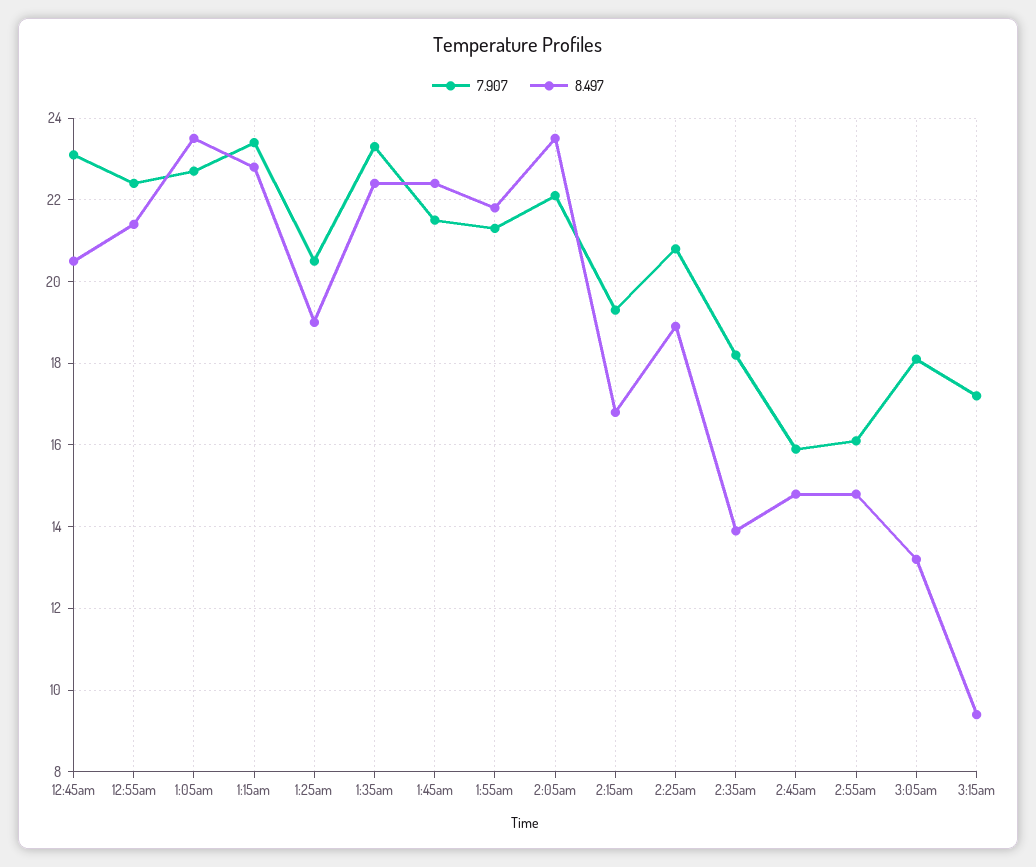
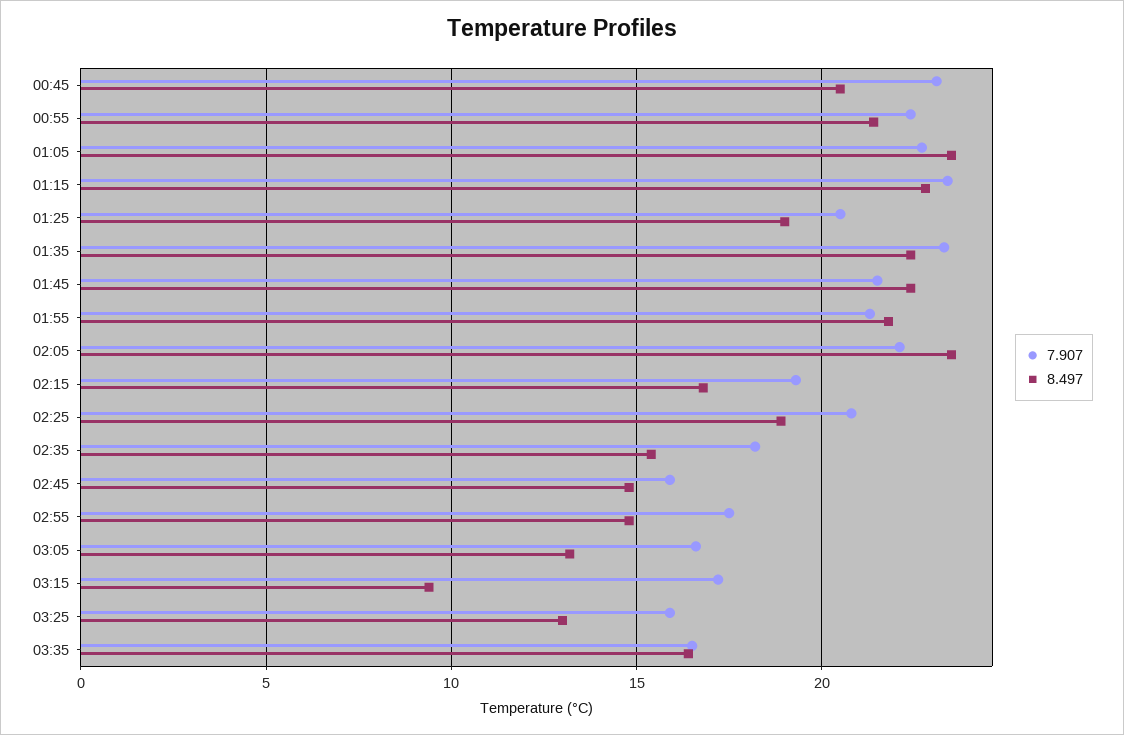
8.497, 2:35am: 14 -> 15.5
7.907, 2:55am: 16 -> 17.5
7.907, 3:05am: 18 -> 16.5
7.907, 03:25: none -> 16
8.497, 03:25: none -> 13
7.907, 03:35: none -> 16.5
8.497, 03:35: none -> 16.5

